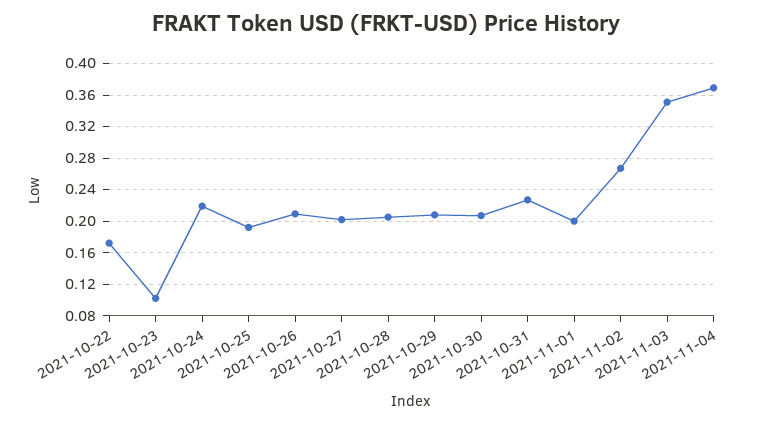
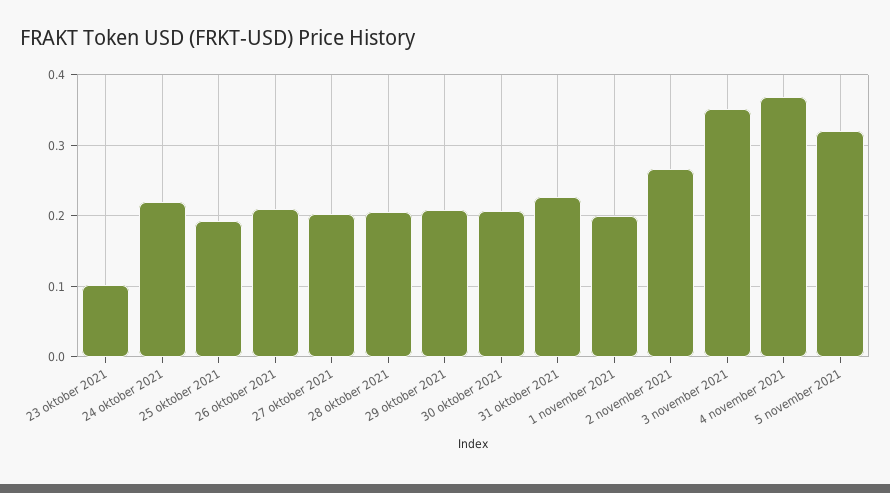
2021-10-22: 0.17 -> none
5 november 2021: none -> 0.32

